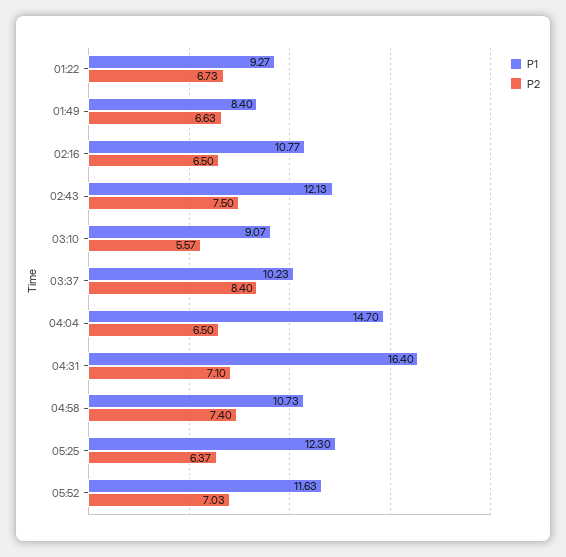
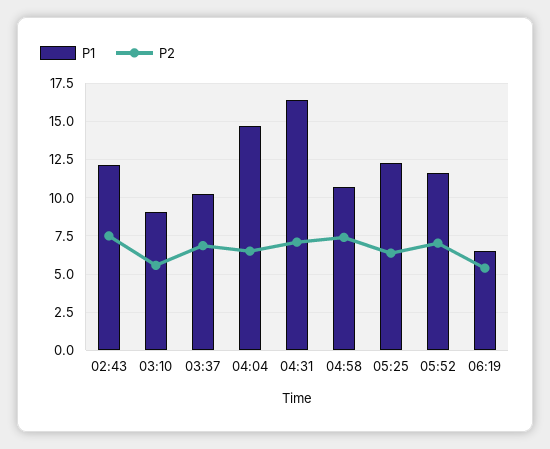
P1, 01:22: 9.27 -> none
P2, 01:22: 6.73 -> none
P1, 01:49: 8.4 -> none
P2, 01:49: 6.63 -> none
P1, 02:16: 10.77 -> none
P2, 02:16: 6.5 -> none
P2, 03:37: 8.4 -> 7
P1, 06:19: none -> 6.5
P2, 06:19: none -> 5.5

